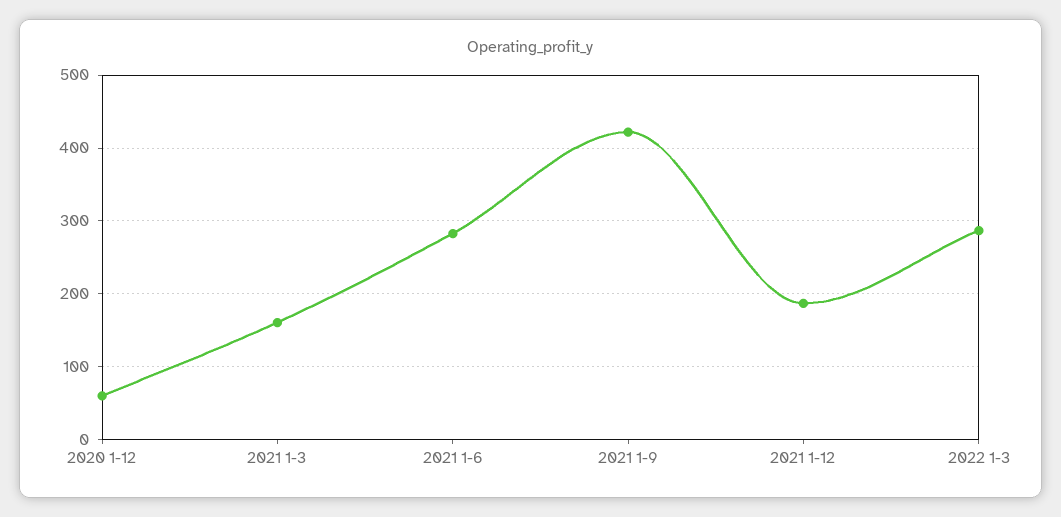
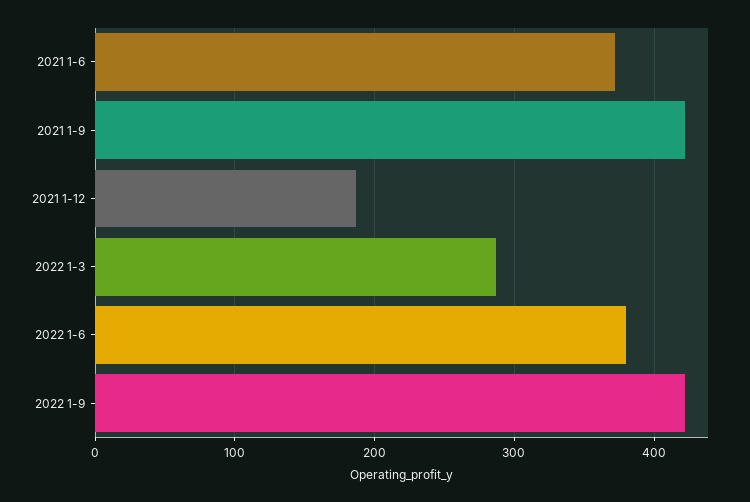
2020 1-12: 60 -> none
2021 1-3: 160 -> none
2021 1-6: 280 -> 370
2022 1-6: none -> 380
2022 1-9: none -> 420

